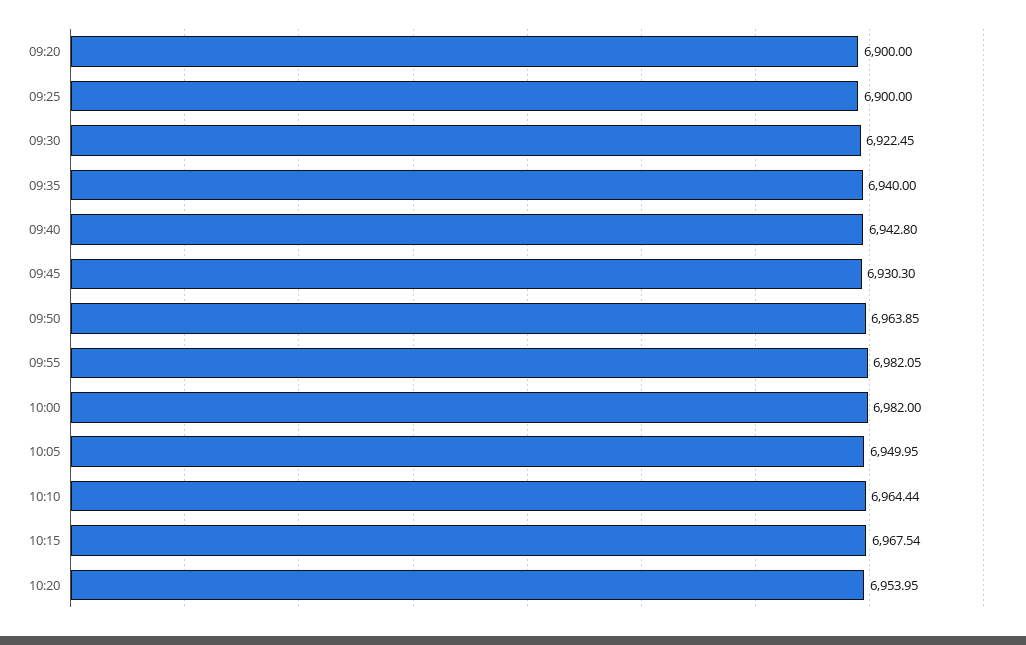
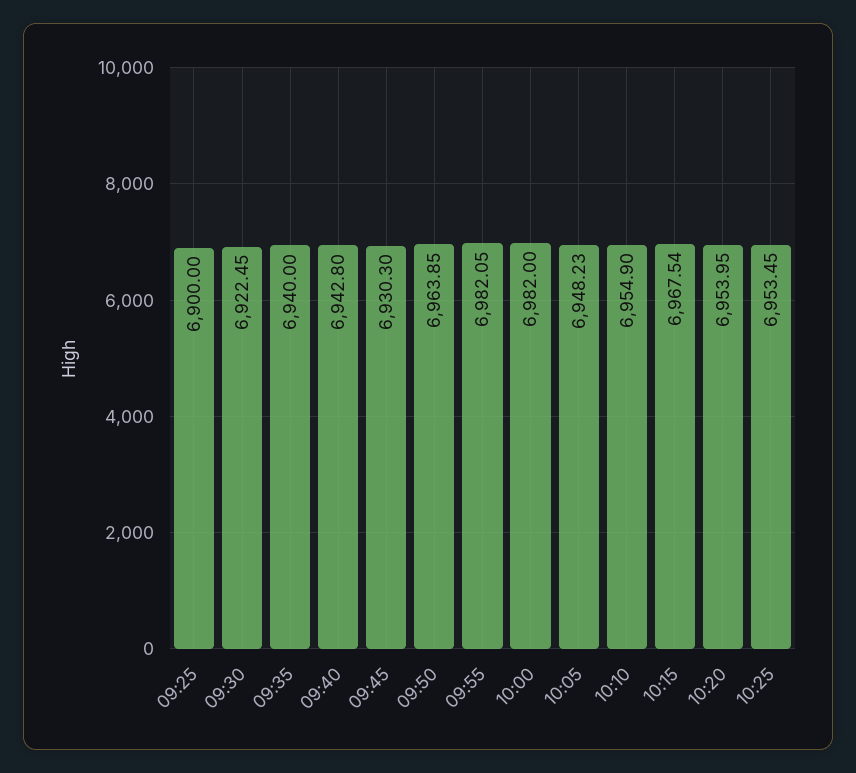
09:20: 6900 -> none
10:05: 6949.95 -> 6948.23
10:10: 6964.44 -> 6954.9
10:25: none -> 6953.45

